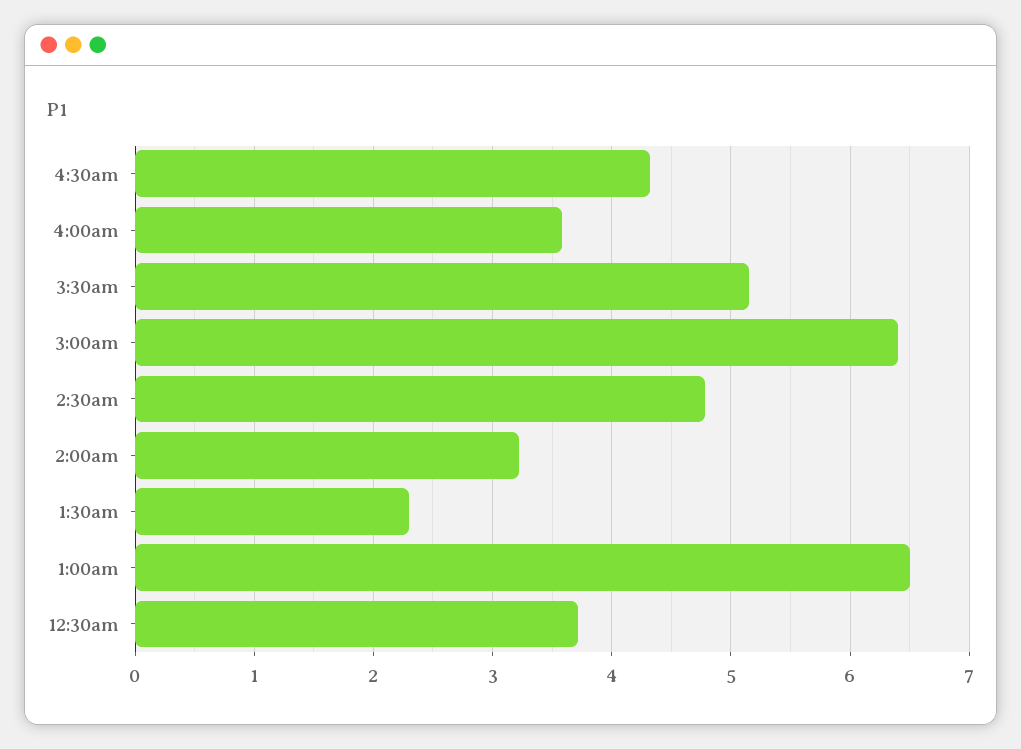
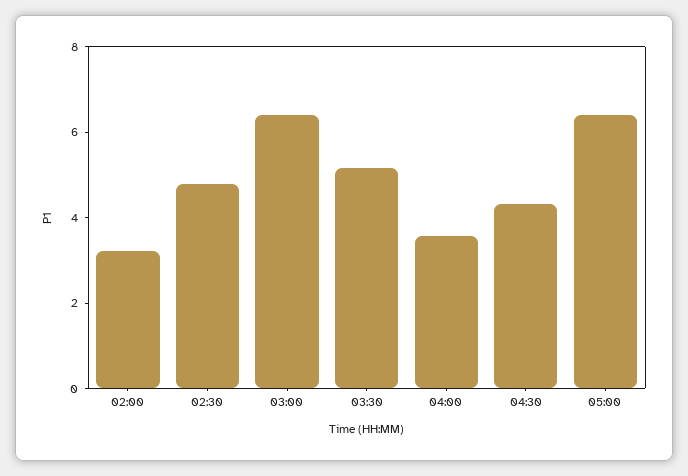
1:30am: 2.3 -> none
1:00am: 6.5 -> none
12:30am: 3.7 -> none
05:00: none -> 6.5

